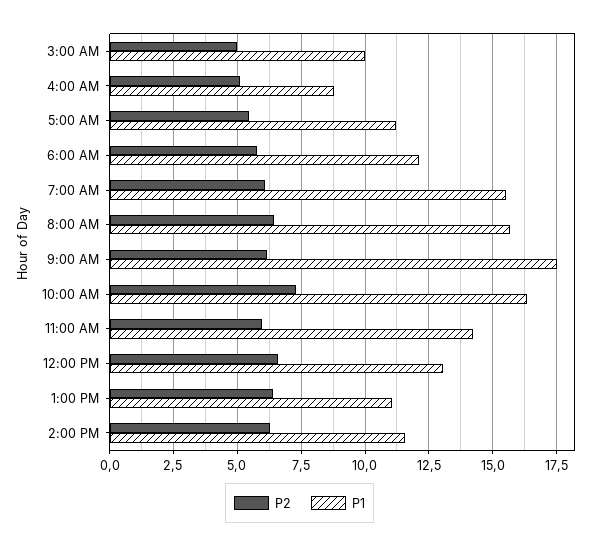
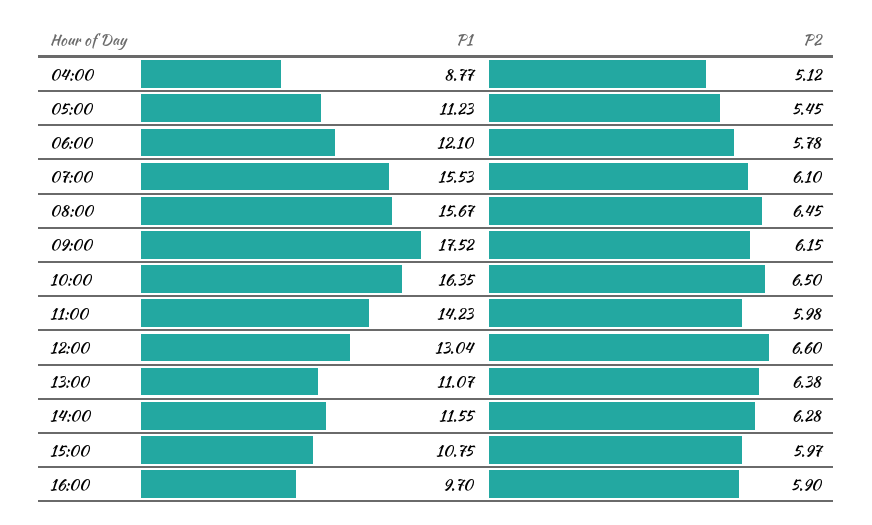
P2, 3:00 AM: 5 -> none
P1, 3:00 AM: 10 -> none
P2, 10:00 AM: 7.25 -> 6.5
P1, 15:00: none -> 10.75
P2, 15:00: none -> 5.97
P1, 16:00: none -> 9.7
P2, 16:00: none -> 5.9

